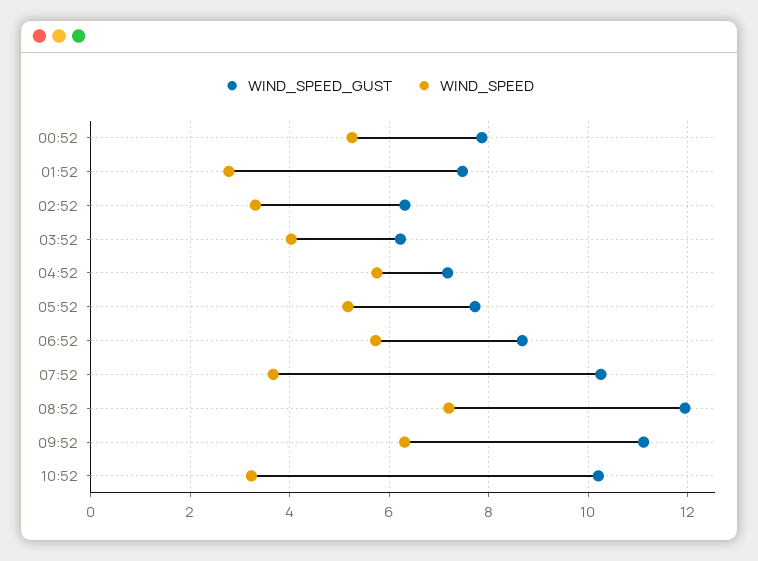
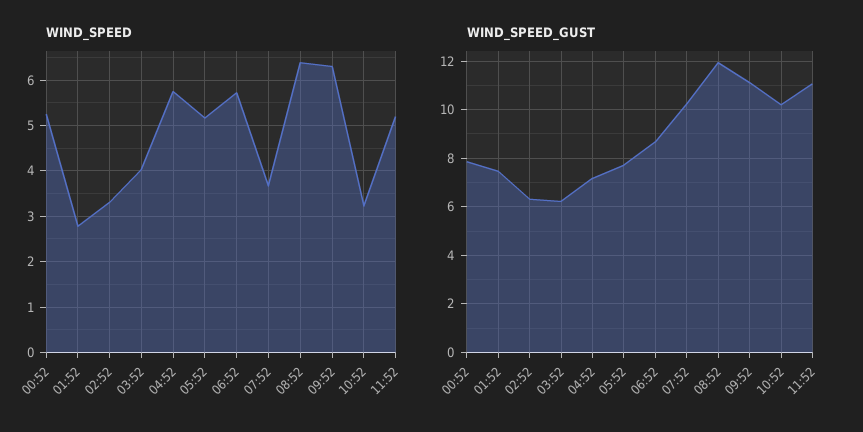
WIND_SPEED, 08:52: 7.2 -> 6.4
WIND_SPEED, 11:52: none -> 5.2
WIND_SPEED_GUST, 11:52: none -> 11

